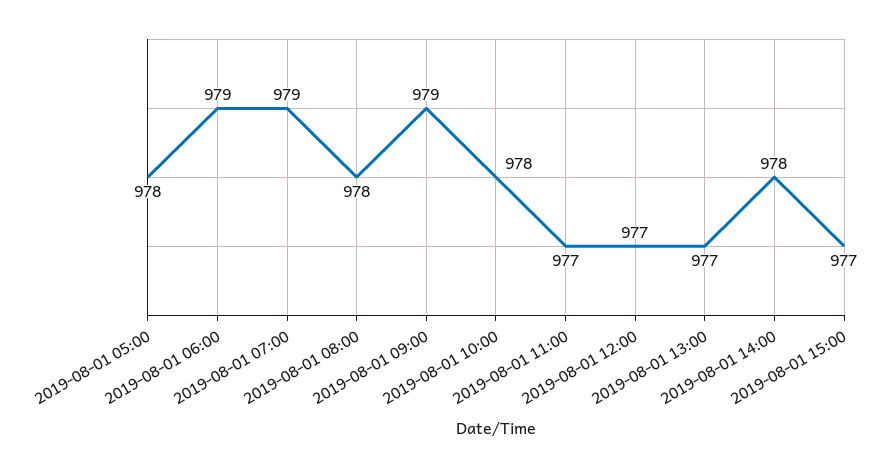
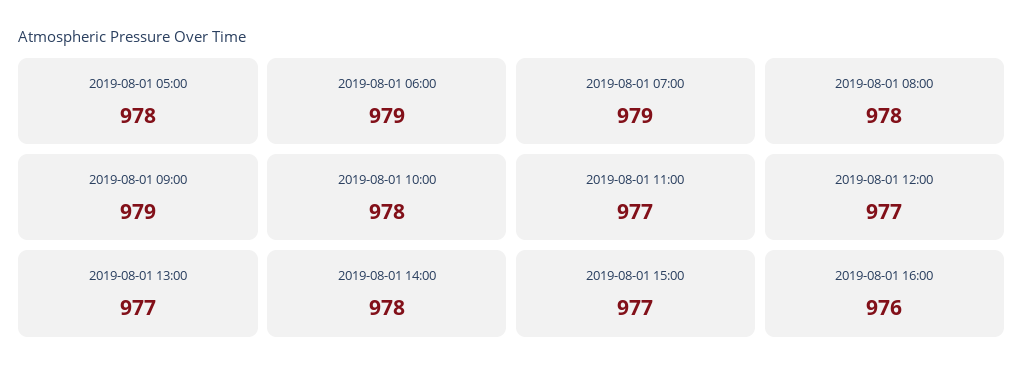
2019-08-01 16:00: none -> 976

